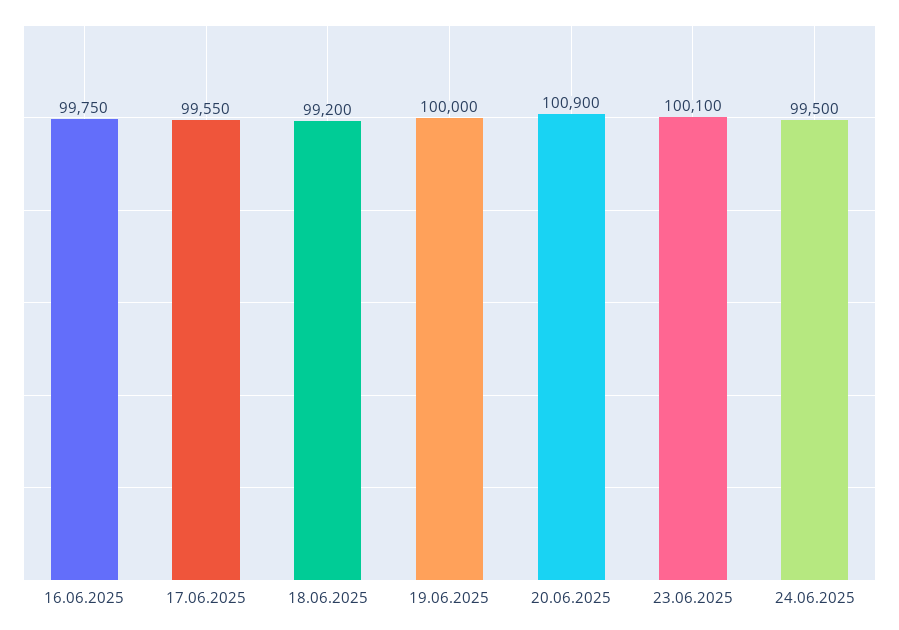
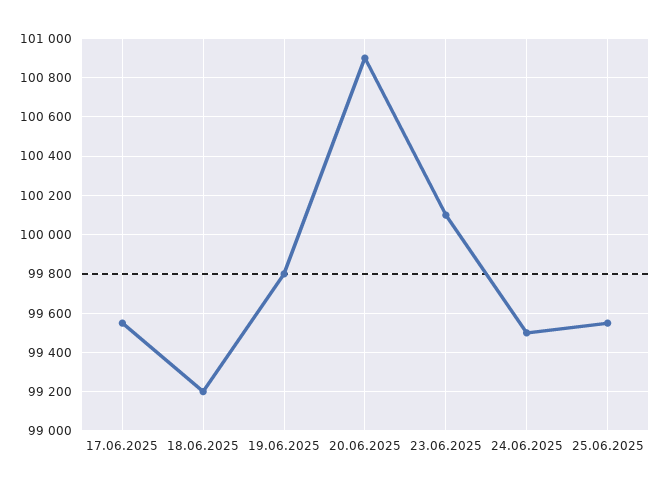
16.06.2025: 99750 -> none
19.06.2025: 100000 -> 99800
25.06.2025: none -> 99550

